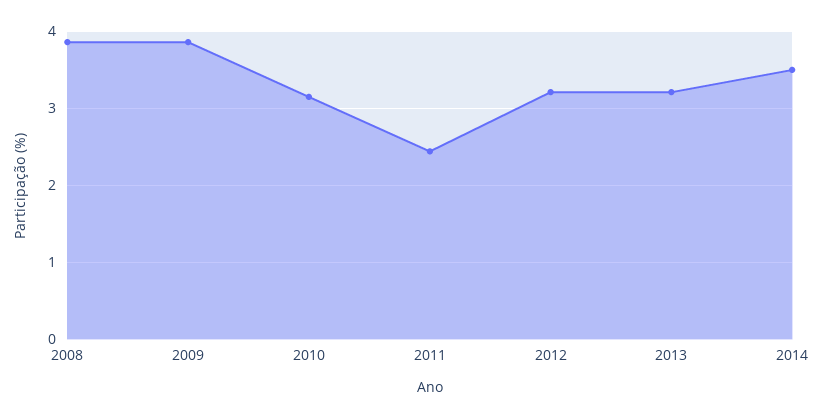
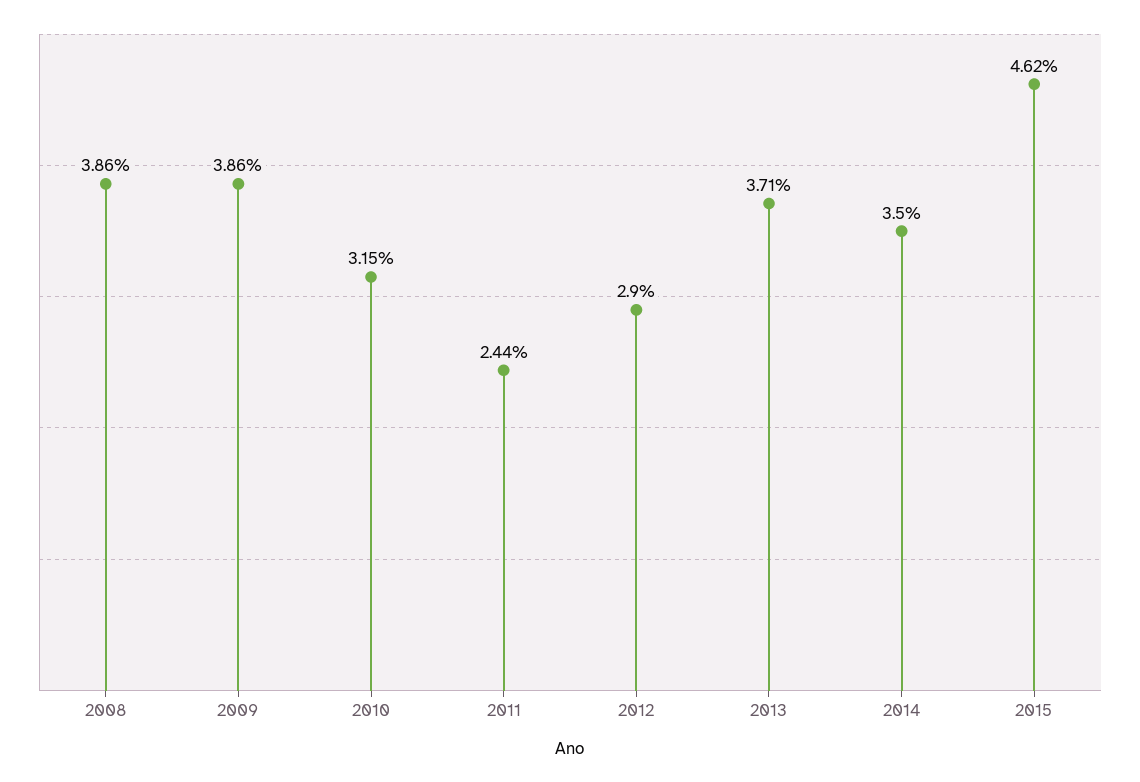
2012: 3.2 -> 2.9
2013: 3.2 -> 3.71
2015: none -> 4.62

